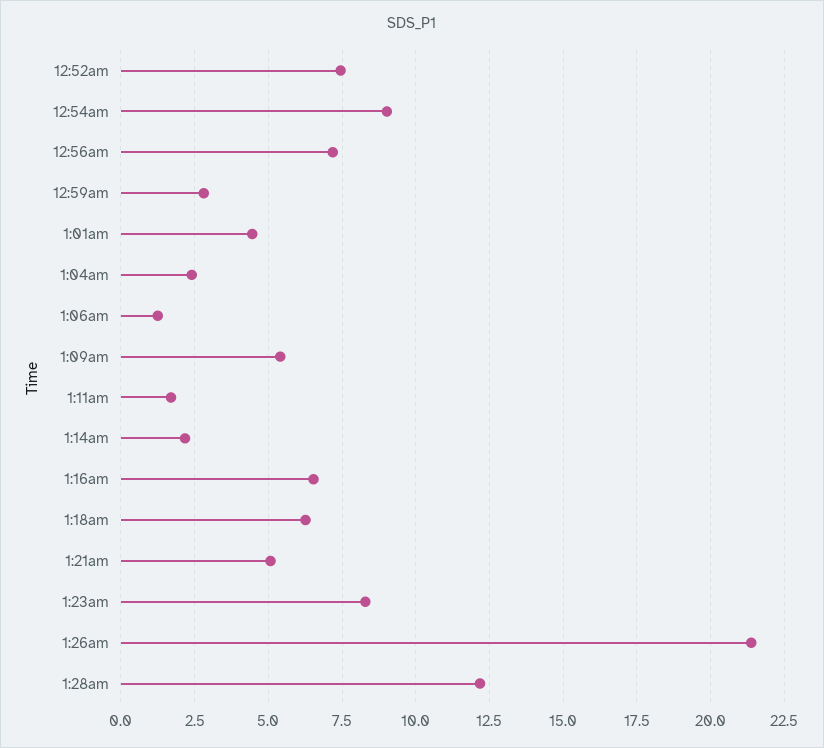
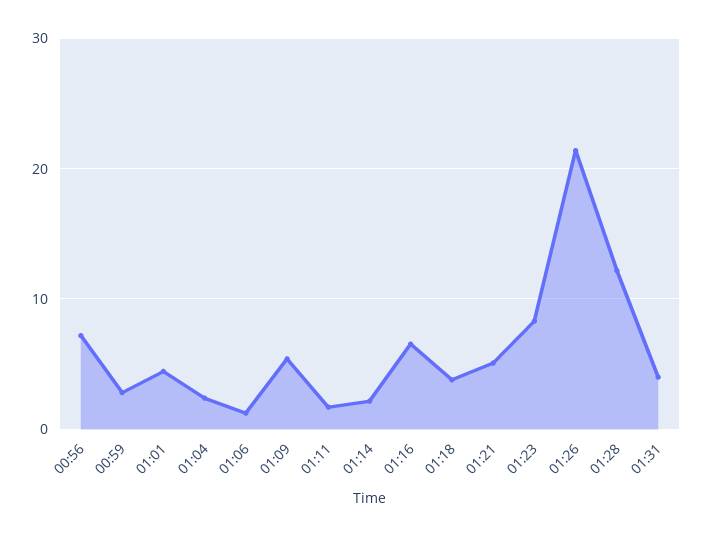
12:52am: 7.5 -> none
12:54am: 9 -> none
1:18am: 6.25 -> 4
01:31: none -> 4

